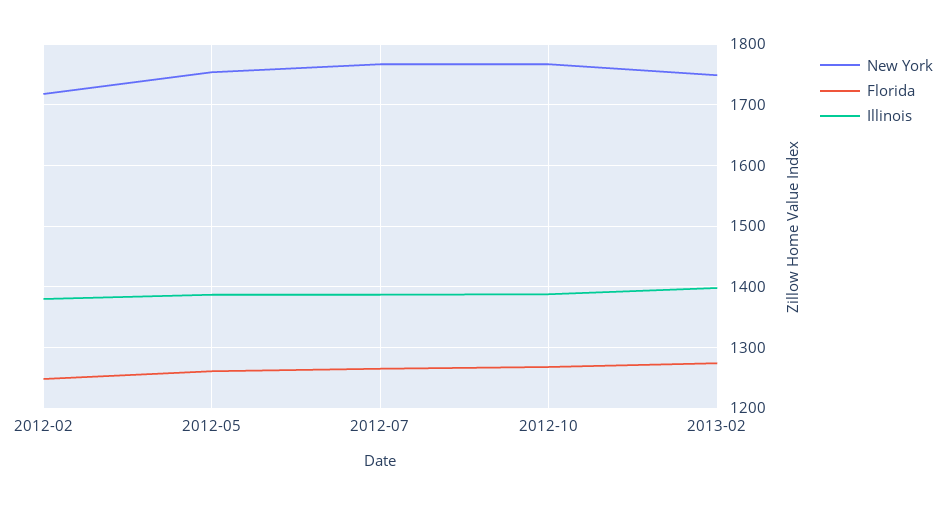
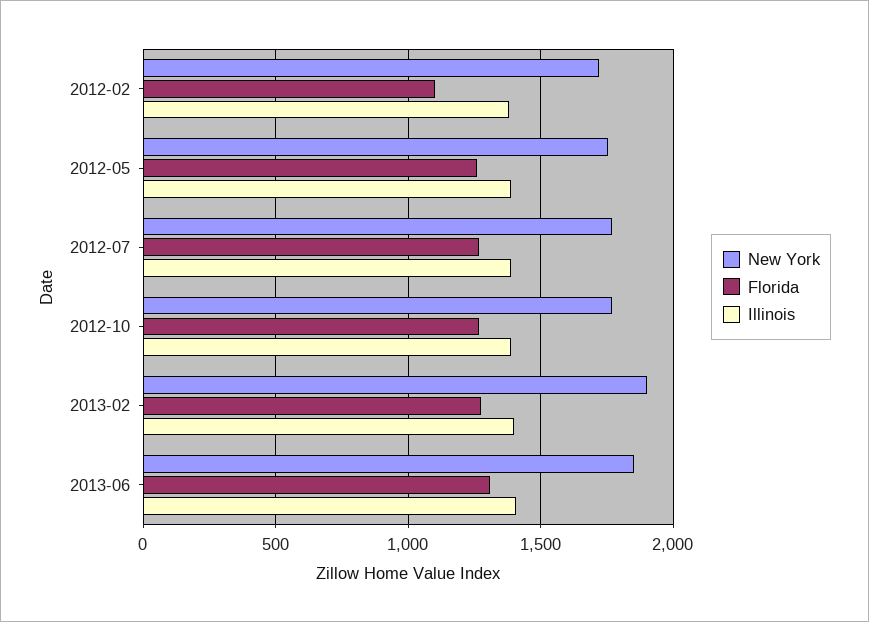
Florida, 2012-02: 1250 -> 1100
New York, 2013-02: 1750 -> 1900
New York, 2013-06: none -> 1850
Florida, 2013-06: none -> 1300
Illinois, 2013-06: none -> 1400

